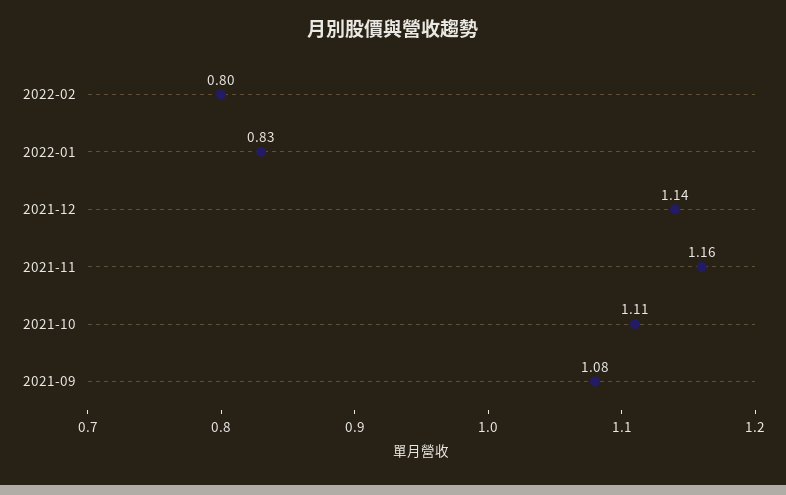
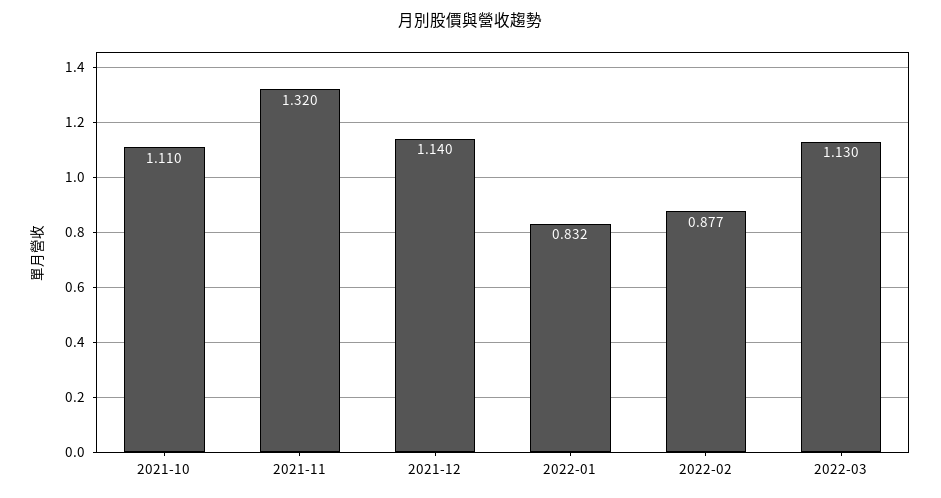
2022-02: 0.8 -> 0.877
2021-11: 1.16 -> 1.32
2021-09: 1.08 -> none
2022-03: none -> 1.13

